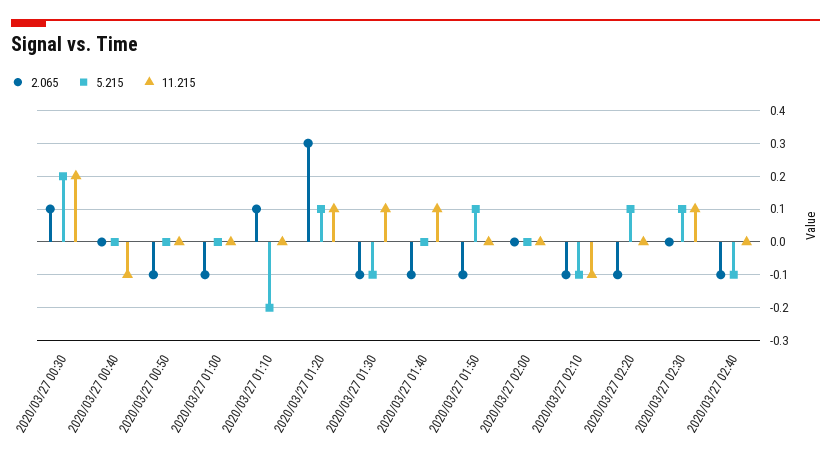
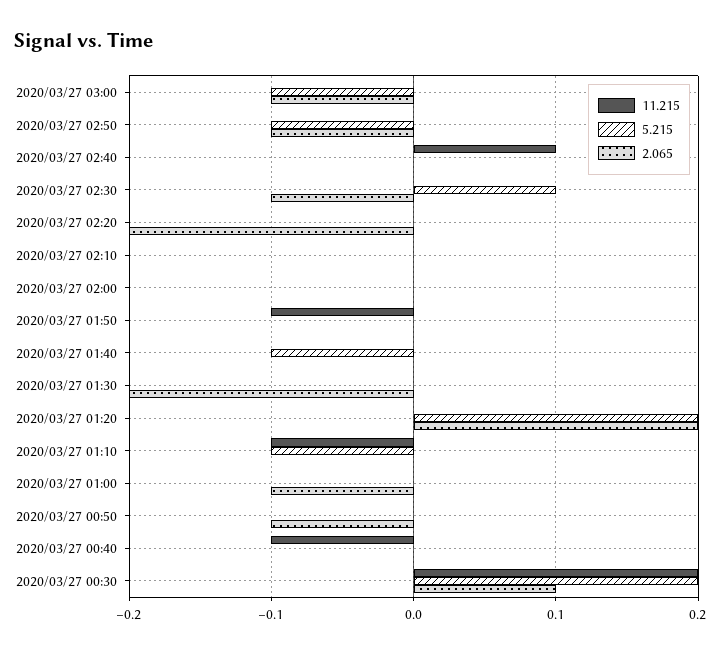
2.065, 2020/03/27 01:10: 0.1 -> 0
5.215, 2020/03/27 01:10: -0.2 -> -0.1
11.215, 2020/03/27 01:10: 0 -> -0.1
2.065, 2020/03/27 01:20: 0.3 -> 0.2
5.215, 2020/03/27 01:20: 0.1 -> 0.2
11.215, 2020/03/27 01:20: 0.1 -> 0
2.065, 2020/03/27 01:30: -0.1 -> -0.2
5.215, 2020/03/27 01:30: -0.1 -> 0
11.215, 2020/03/27 01:30: 0.1 -> 0
2.065, 2020/03/27 01:40: -0.1 -> 0
5.215, 2020/03/27 01:40: 0 -> -0.1
11.215, 2020/03/27 01:40: 0.1 -> 0
2.065, 2020/03/27 01:50: -0.1 -> 0
5.215, 2020/03/27 01:50: 0.1 -> 0
11.215, 2020/03/27 01:50: 0 -> -0.1
2.065, 2020/03/27 02:10: -0.1 -> 0
5.215, 2020/03/27 02:10: -0.1 -> 0
11.215, 2020/03/27 02:10: -0.1 -> 0
2.065, 2020/03/27 02:20: -0.1 -> -0.2
5.215, 2020/03/27 02:20: 0.1 -> 0
2.065, 2020/03/27 02:30: 0 -> -0.1
11.215, 2020/03/27 02:30: 0.1 -> 0
2.065, 2020/03/27 02:40: -0.1 -> 0
5.215, 2020/03/27 02:40: -0.1 -> 0
11.215, 2020/03/27 02:40: 0 -> 0.1
11.215, 2020/03/27 03:00: none -> 0
5.215, 2020/03/27 03:00: none -> -0.1
2.065, 2020/03/27 03:00: none -> -0.1
11.215, 2020/03/27 02:50: none -> 0
5.215, 2020/03/27 02:50: none -> -0.1
2.065, 2020/03/27 02:50: none -> -0.1

